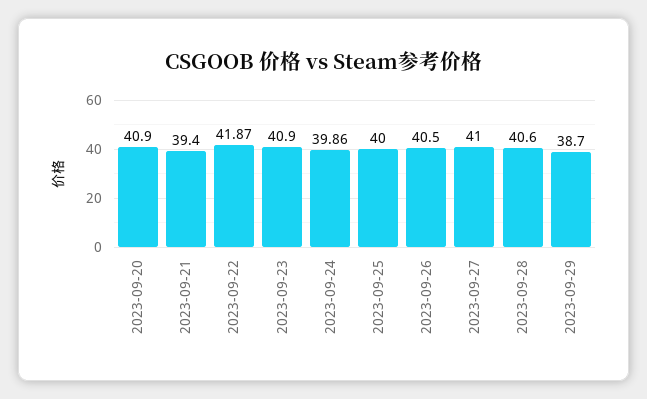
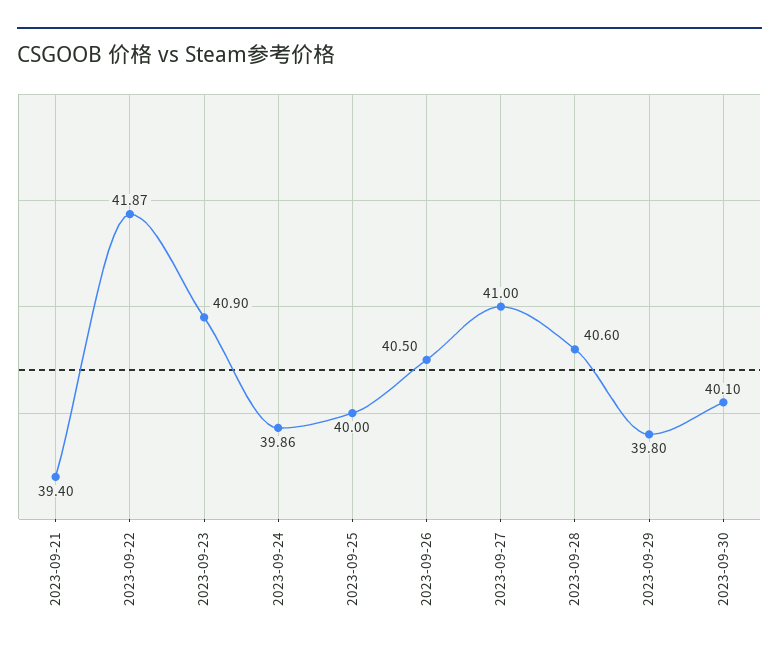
2023-09-20: 40.9 -> none
2023-09-29: 38.7 -> 39.8
2023-09-30: none -> 40.1

